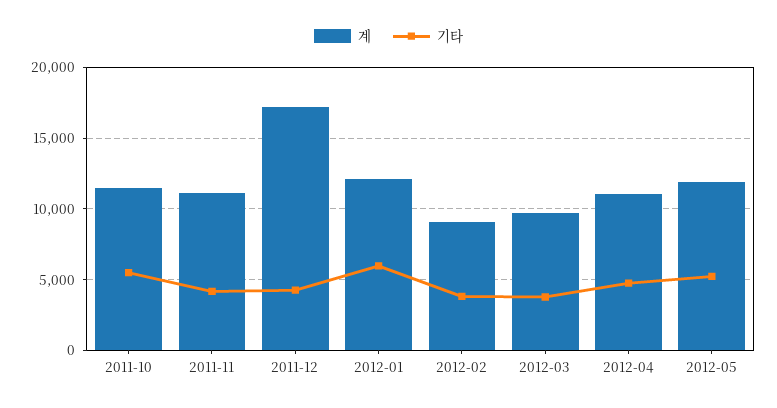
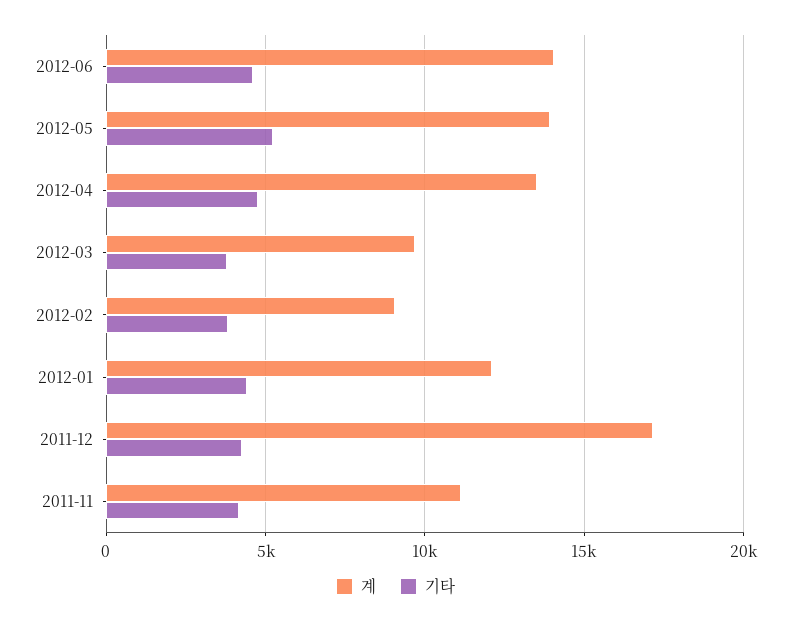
계, 2011-10: 11500 -> none
기타, 2011-10: 5500 -> none
기타, 2012-01: 6000 -> 4500
계, 2012-04: 11000 -> 13500
계, 2012-05: 12000 -> 14000
계, 2012-06: none -> 14000
기타, 2012-06: none -> 4500

